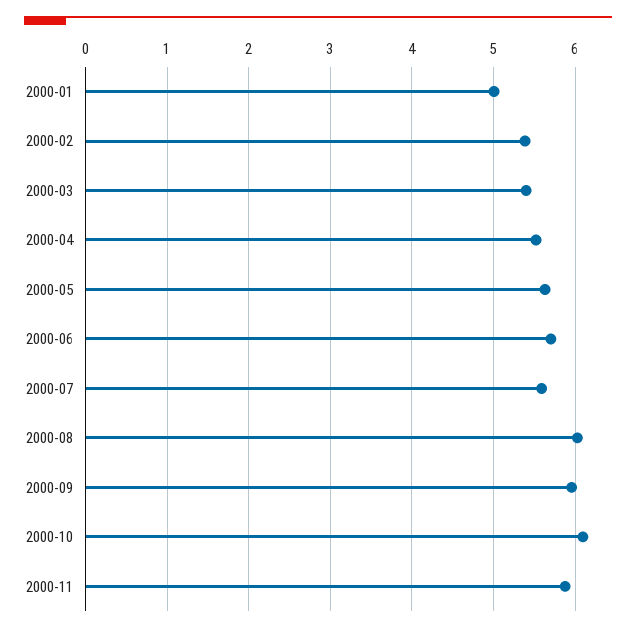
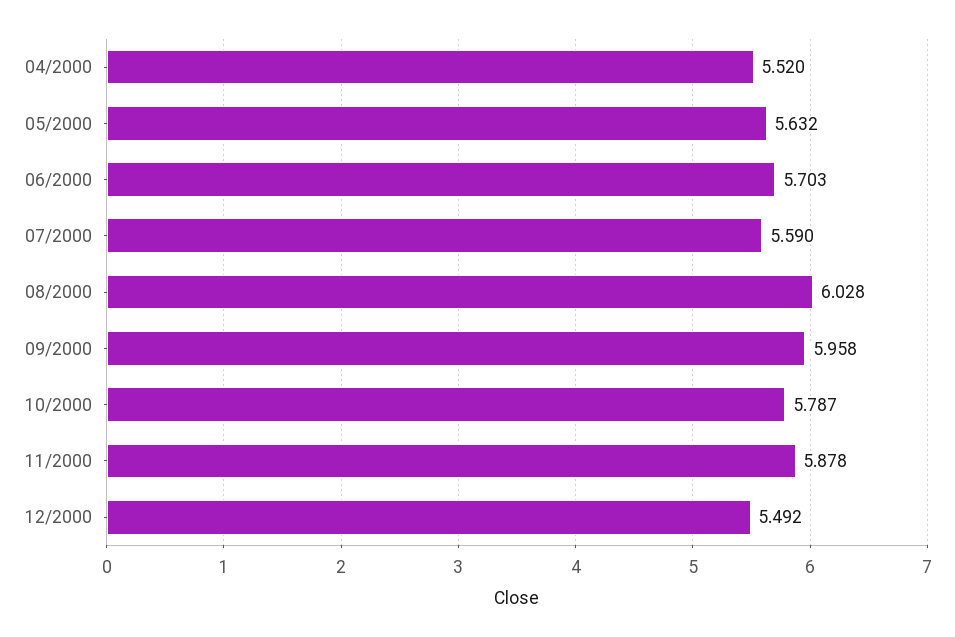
2000-01: 5 -> none
2000-02: 5.4 -> none
2000-03: 5.4 -> none
2000-10: 6.1 -> 5.787
12/2000: none -> 5.492

